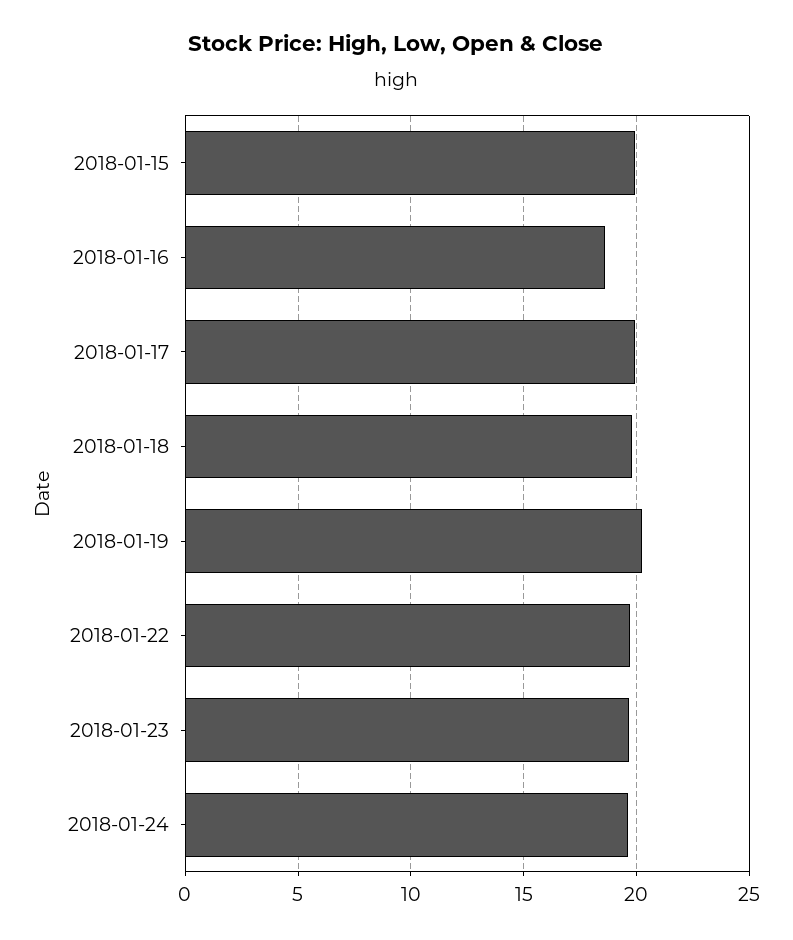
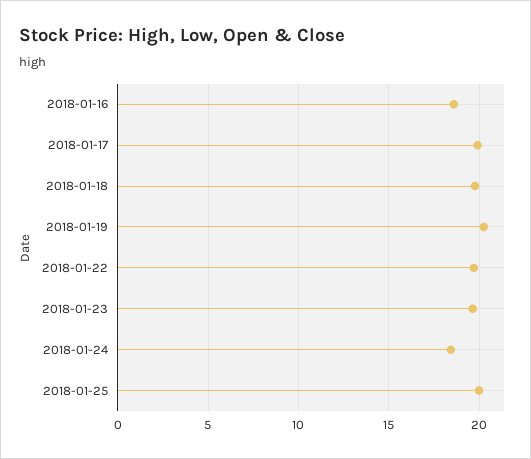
2018-01-15: 20 -> none
2018-01-24: 19.5 -> 18.5
2018-01-25: none -> 20

